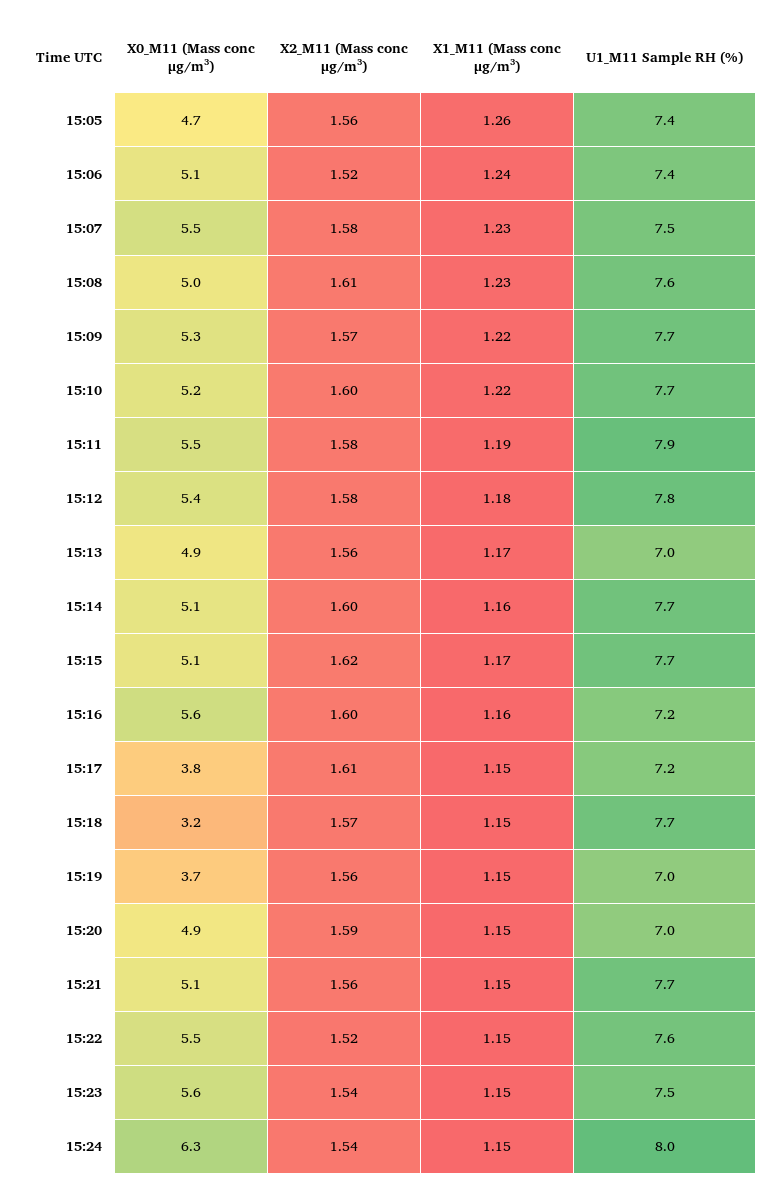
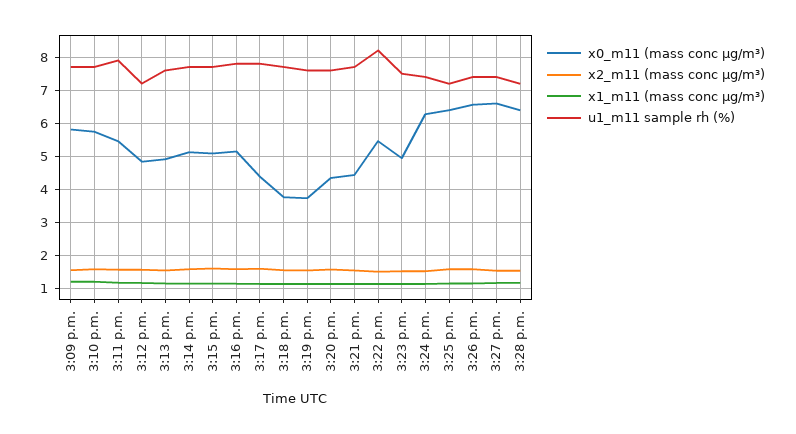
X0_M11 (Mass conc μg/m³), 15:05: 4.7 -> none
X2_M11 (Mass conc μg/m³), 15:05: 1.56 -> none
X1_M11 (Mass conc μg/m³), 15:05: 1.26 -> none
U1_M11 Sample RH (%), 15:05: 7.4 -> none
X0_M11 (Mass conc μg/m³), 15:06: 5.1 -> none
X2_M11 (Mass conc μg/m³), 15:06: 1.52 -> none
X1_M11 (Mass conc μg/m³), 15:06: 1.24 -> none
U1_M11 Sample RH (%), 15:06: 7.4 -> none
X0_M11 (Mass conc μg/m³), 15:07: 5.5 -> none
X2_M11 (Mass conc μg/m³), 15:07: 1.58 -> none
X1_M11 (Mass conc μg/m³), 15:07: 1.23 -> none
U1_M11 Sample RH (%), 15:07: 7.5 -> none
X0_M11 (Mass conc μg/m³), 15:08: 5 -> none
X2_M11 (Mass conc μg/m³), 15:08: 1.61 -> none
X1_M11 (Mass conc μg/m³), 15:08: 1.23 -> none
U1_M11 Sample RH (%), 15:08: 7.6 -> none
X0_M11 (Mass conc μg/m³), 15:09: 5.3 -> 5.8
X0_M11 (Mass conc μg/m³), 15:10: 5.2 -> 5.8
X0_M11 (Mass conc μg/m³), 15:12: 5.4 -> 4.8
U1_M11 Sample RH (%), 15:12: 7.8 -> 7.2
U1_M11 Sample RH (%), 15:13: 7 -> 7.6
X0_M11 (Mass conc μg/m³), 15:16: 5.6 -> 5.2
U1_M11 Sample RH (%), 15:16: 7.2 -> 7.8
X0_M11 (Mass conc μg/m³), 15:17: 3.8 -> 4.4
U1_M11 Sample RH (%), 15:17: 7.2 -> 7.8
X0_M11 (Mass conc μg/m³), 15:18: 3.2 -> 3.8
U1_M11 Sample RH (%), 15:19: 7 -> 7.6
X0_M11 (Mass conc μg/m³), 15:20: 4.9 -> 4.4
U1_M11 Sample RH (%), 15:20: 7 -> 7.6
X0_M11 (Mass conc μg/m³), 15:21: 5.1 -> 4.4
U1_M11 Sample RH (%), 15:22: 7.6 -> 8.2
X0_M11 (Mass conc μg/m³), 15:23: 5.6 -> 5
U1_M11 Sample RH (%), 15:24: 8 -> 7.4
X0_M11 (Mass conc μg/m³), 3:25 p.m.: none -> 6.4
X2_M11 (Mass conc μg/m³), 3:25 p.m.: none -> 1.6
X1_M11 (Mass conc μg/m³), 3:25 p.m.: none -> 1.2
U1_M11 Sample RH (%), 3:25 p.m.: none -> 7.2
X0_M11 (Mass conc μg/m³), 3:26 p.m.: none -> 6.6
X2_M11 (Mass conc μg/m³), 3:26 p.m.: none -> 1.6
X1_M11 (Mass conc μg/m³), 3:26 p.m.: none -> 1.2
U1_M11 Sample RH (%), 3:26 p.m.: none -> 7.4
X0_M11 (Mass conc μg/m³), 3:27 p.m.: none -> 6.6
X2_M11 (Mass conc μg/m³), 3:27 p.m.: none -> 1.6
X1_M11 (Mass conc μg/m³), 3:27 p.m.: none -> 1.2
U1_M11 Sample RH (%), 3:27 p.m.: none -> 7.4
X0_M11 (Mass conc μg/m³), 3:28 p.m.: none -> 6.4
X2_M11 (Mass conc μg/m³), 3:28 p.m.: none -> 1.6
X1_M11 (Mass conc μg/m³), 3:28 p.m.: none -> 1.2
U1_M11 Sample RH (%), 3:28 p.m.: none -> 7.2

